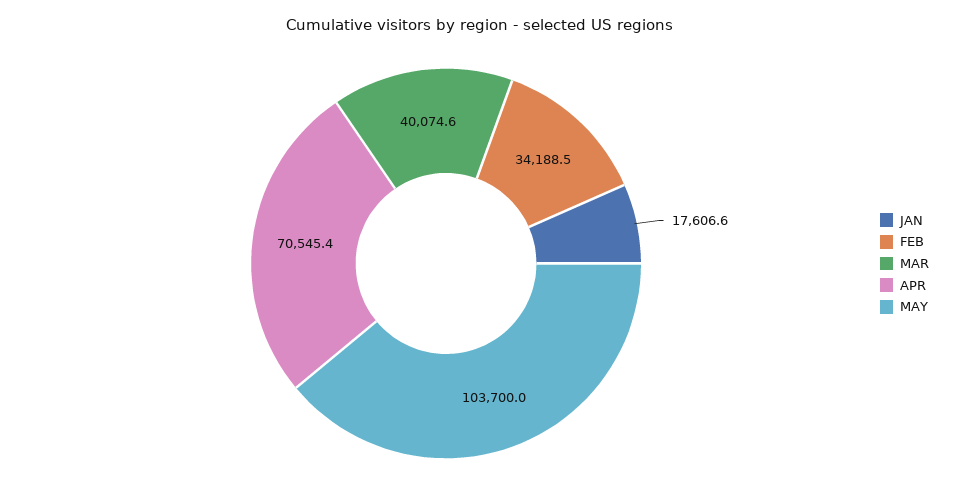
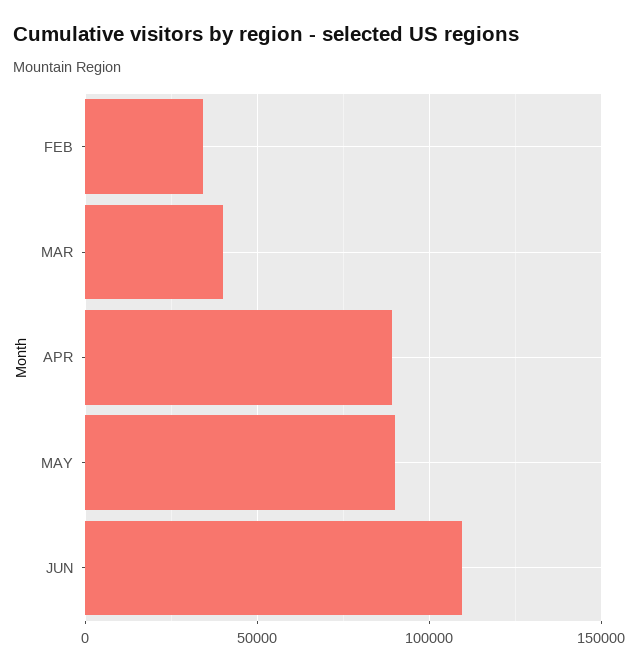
JAN: 17606.6 -> none
APR: 70545.4 -> 90000
MAY: 103700 -> 90000
JUN: none -> 110000

